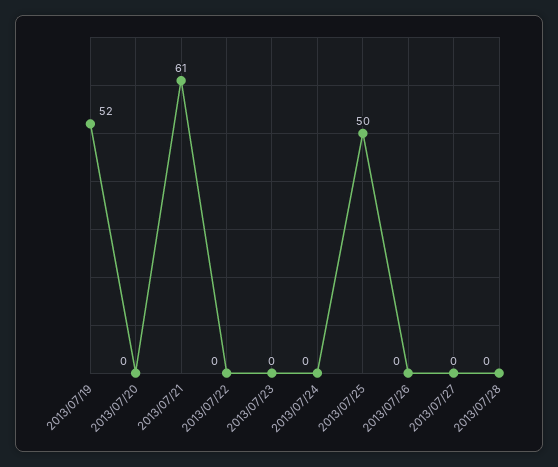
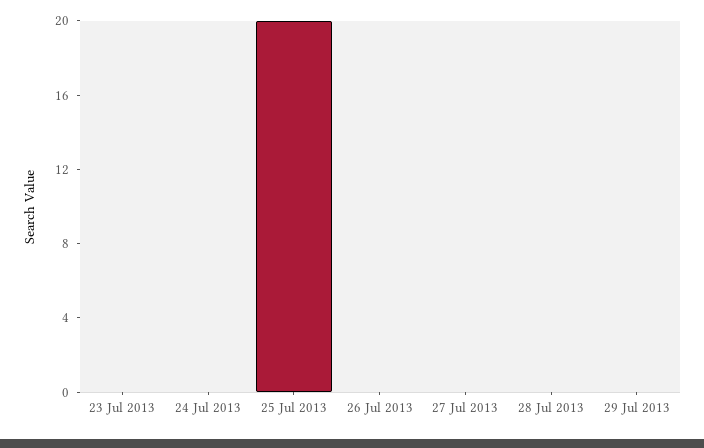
2013/07/19: 52 -> none
2013/07/20: 0 -> none
2013/07/21: 61 -> none
2013/07/22: 0 -> none
2013/07/25: 50 -> 20
29 Jul 2013: none -> 0

